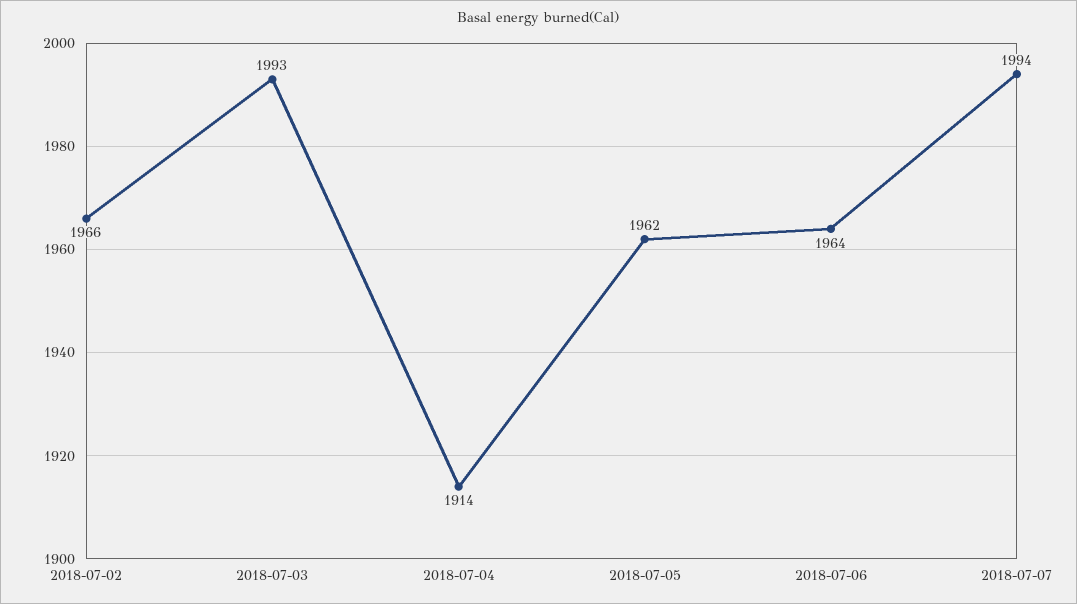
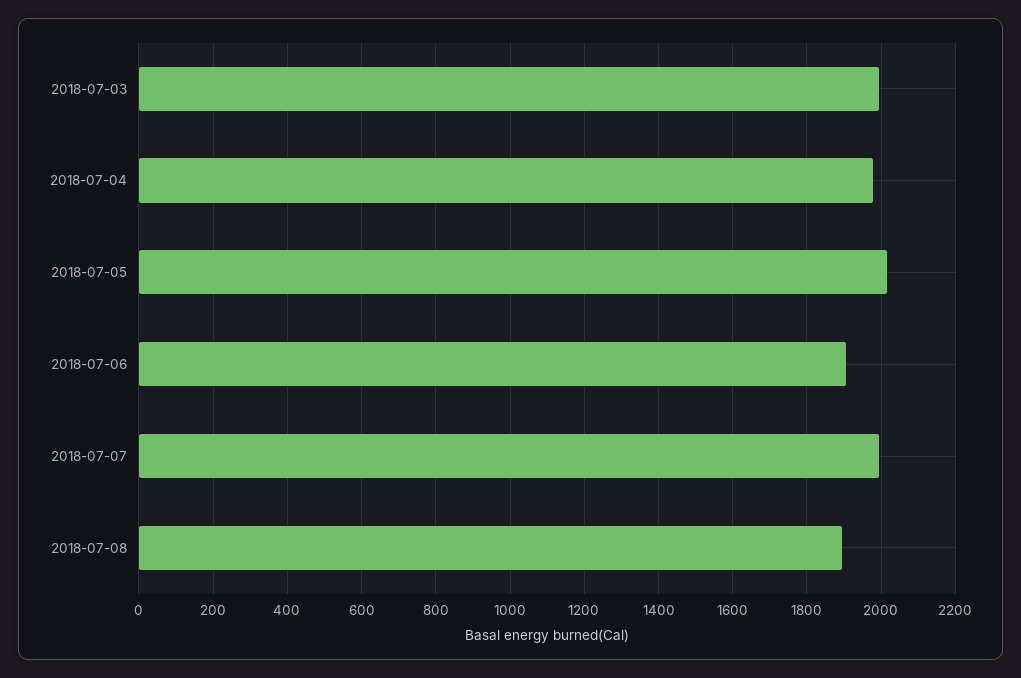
2018-07-02: 1966 -> none
2018-07-04: 1914 -> 1980
2018-07-05: 1962 -> 2020
2018-07-06: 1964 -> 1900
2018-07-08: none -> 1900

